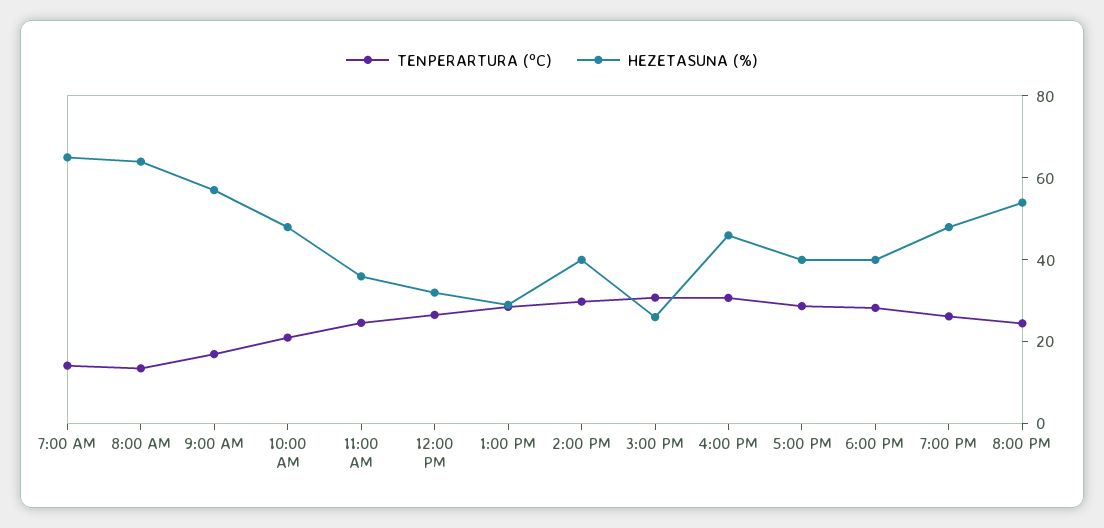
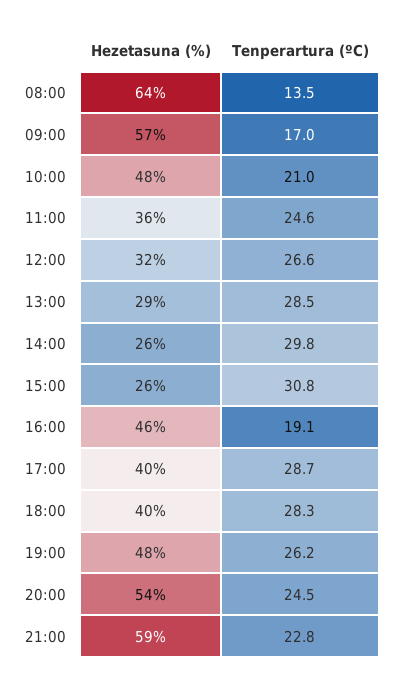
TENPERARTURA (ºC), 7:00 AM: 15 -> none
HEZETASUNA (%), 7:00 AM: 65 -> none
HEZETASUNA (%), 2:00 PM: 40 -> 26
TENPERARTURA (ºC), 4:00 PM: 30 -> 19.1
HEZETASUNA (%), 21:00: none -> 59
TENPERARTURA (ºC), 21:00: none -> 22.8

